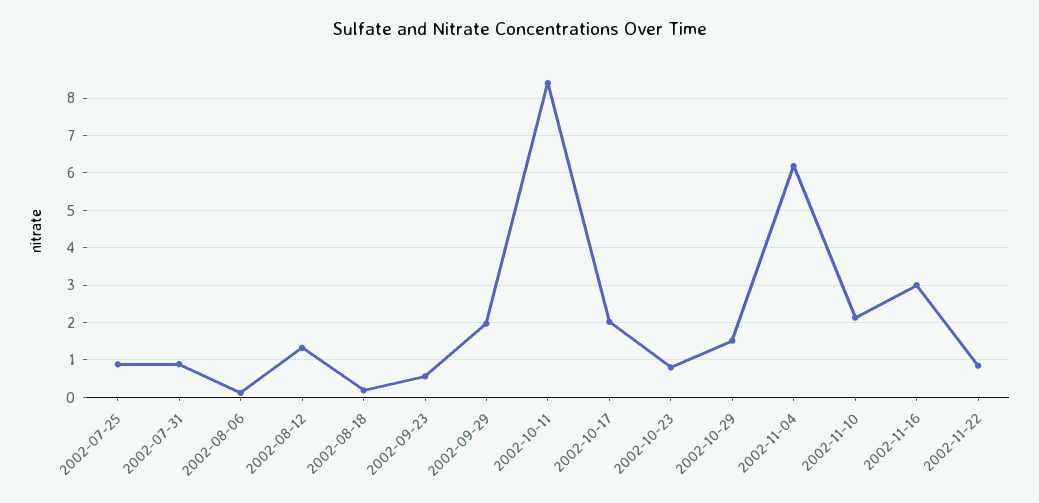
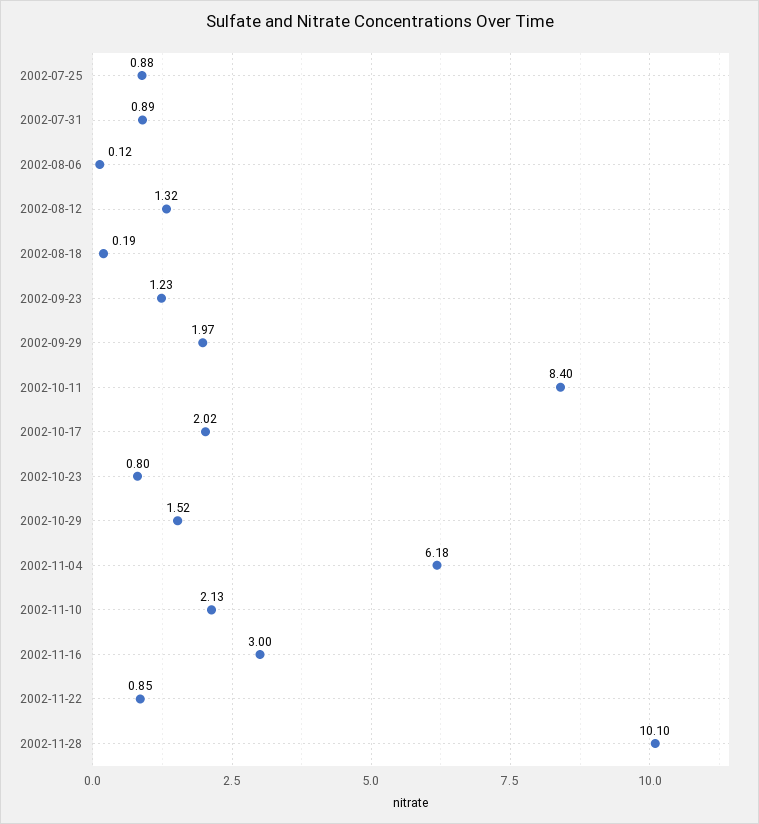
2002-09-23: 0.6 -> 1.23
2002-11-28: none -> 10.1

